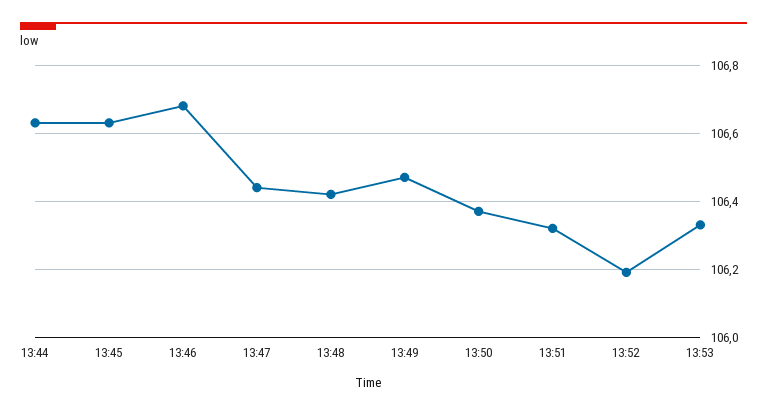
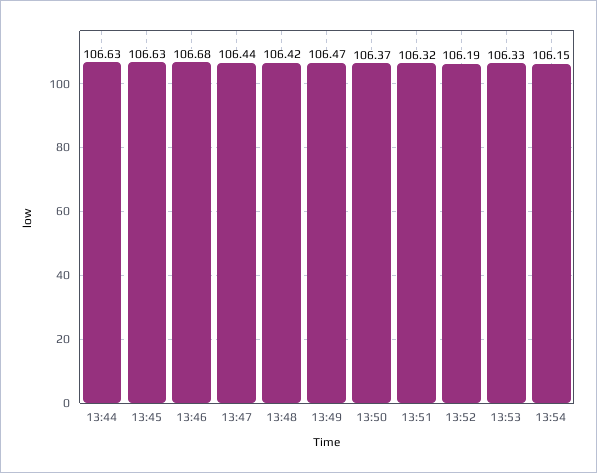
13:54: none -> 106.15

